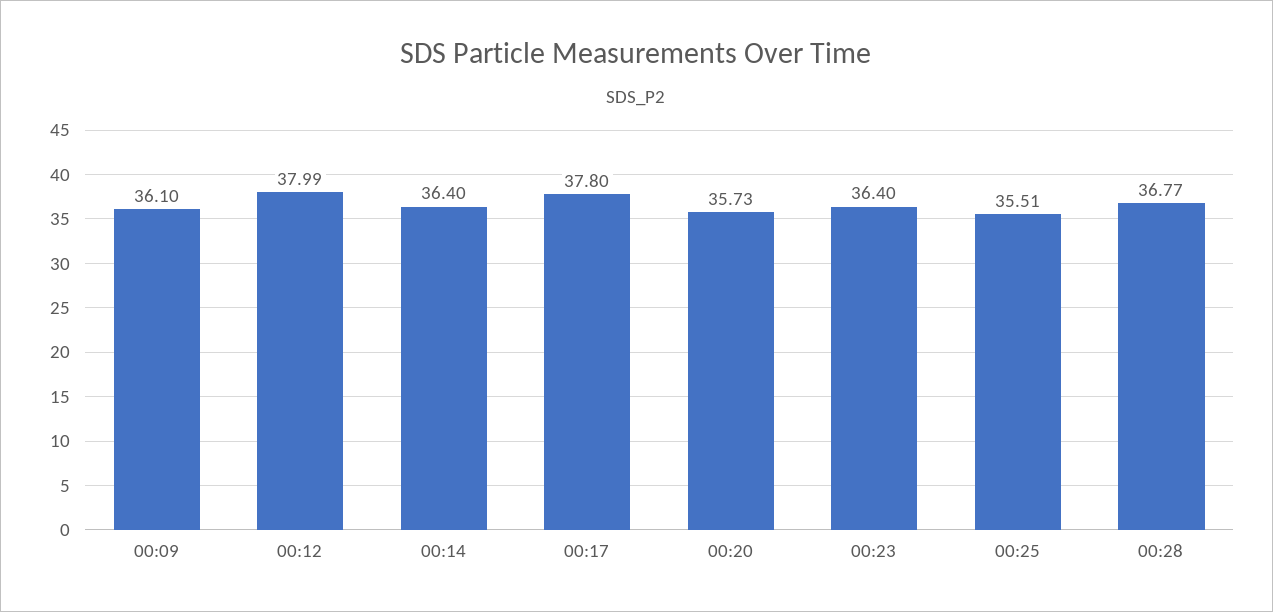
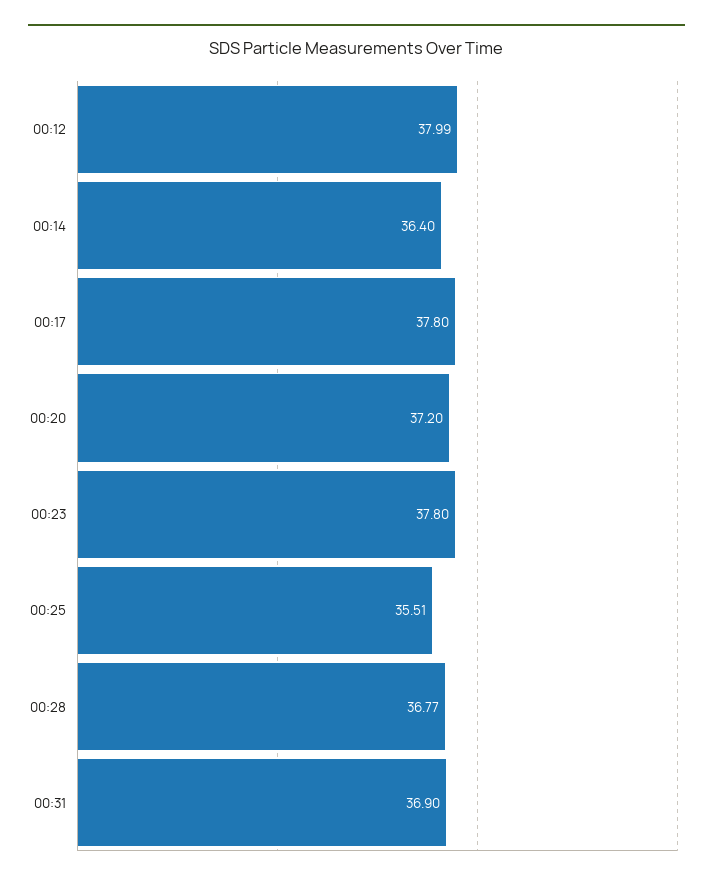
00:09: 36.1 -> none
00:20: 35.73 -> 37.2
00:23: 36.4 -> 37.8
00:31: none -> 36.9

